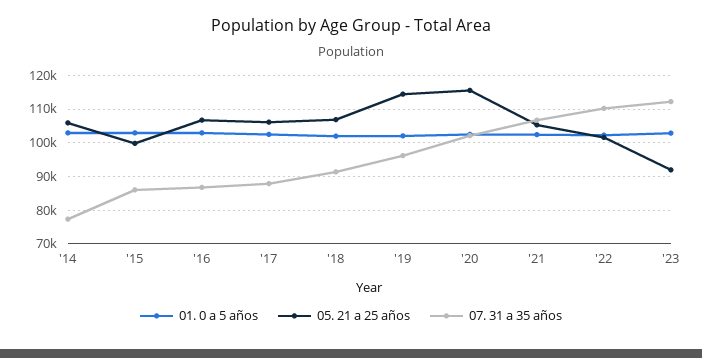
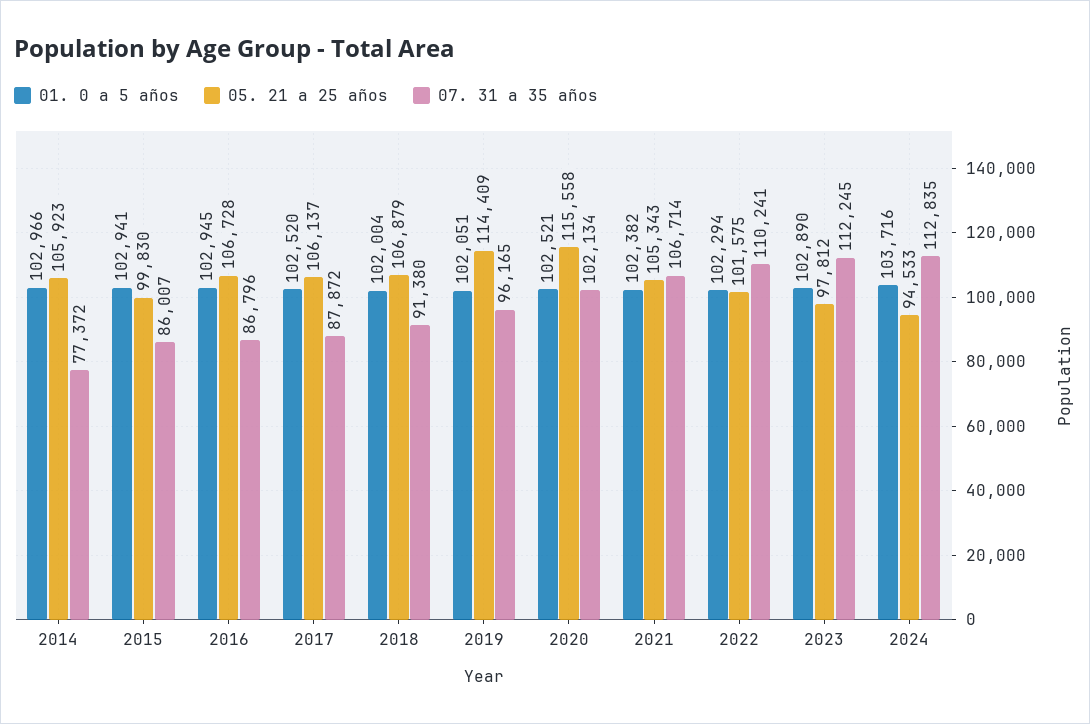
05. 21 a 25 años, '23: 92000 -> 97812
01. 0 a 5 años, 2024: none -> 103716
05. 21 a 25 años, 2024: none -> 94533
07. 31 a 35 años, 2024: none -> 112835

